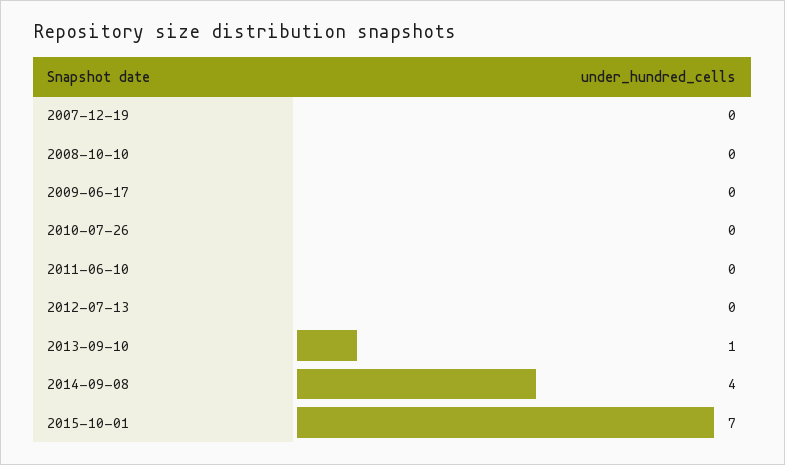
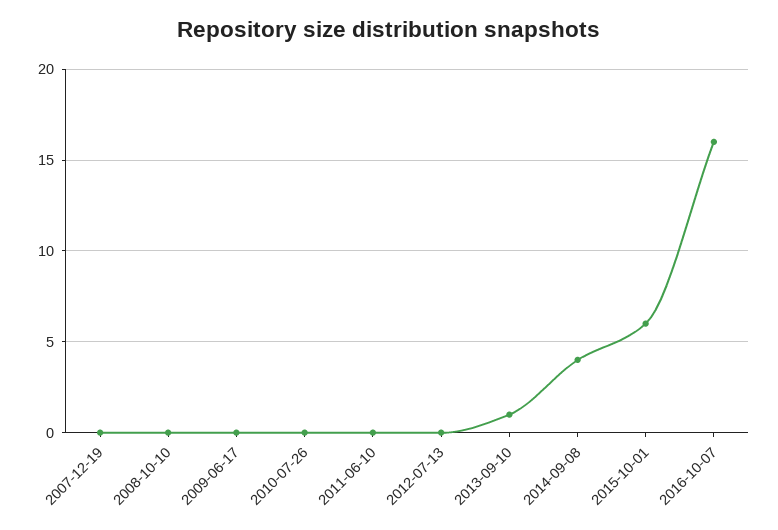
2015-10-01: 7 -> 6
2016-10-07: none -> 16

